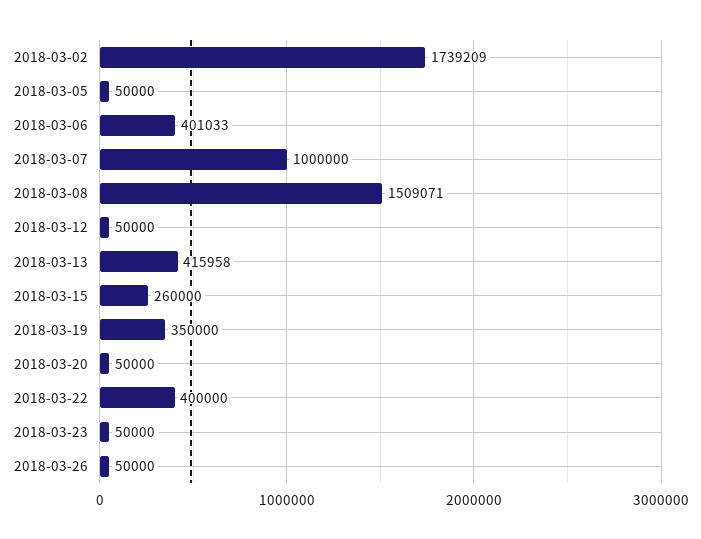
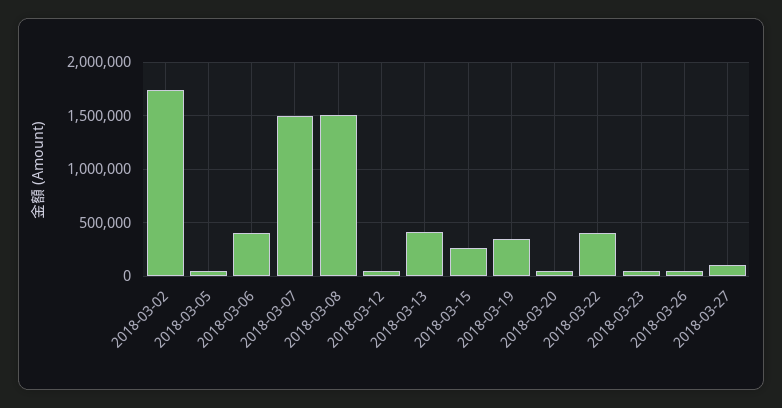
2018-03-07: 1000000 -> 1500000
2018-03-27: none -> 100000

